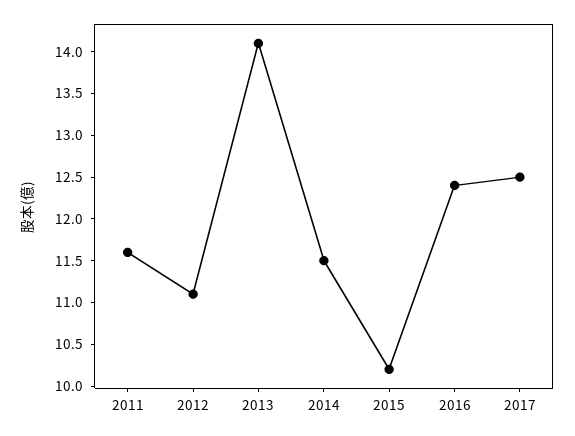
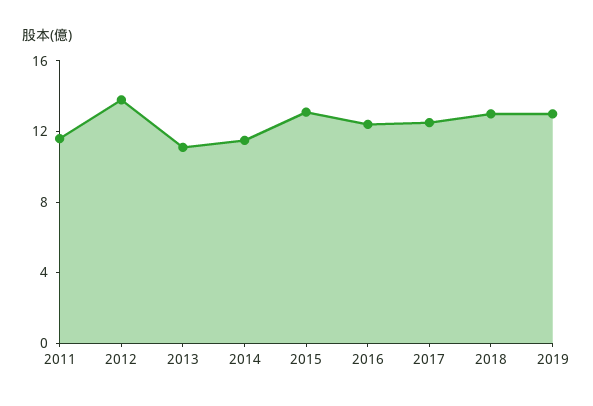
2012: 11.1 -> 14
2013: 14.1 -> 11
2015: 10.2 -> 13
2018: none -> 13
2019: none -> 13

